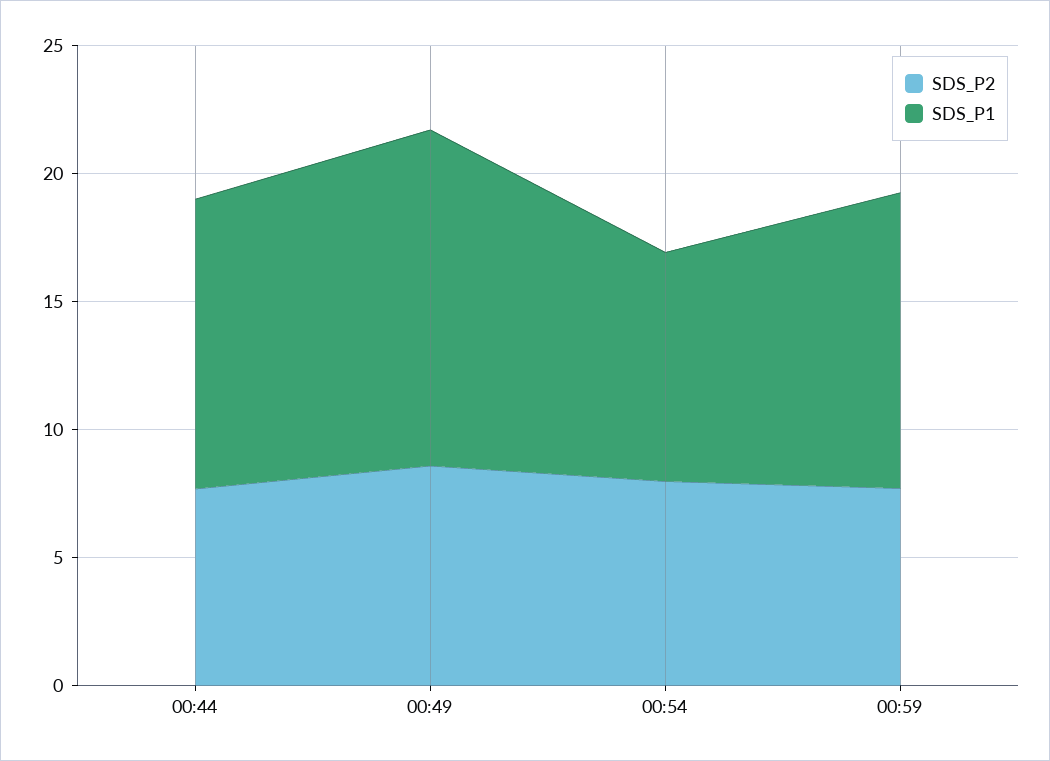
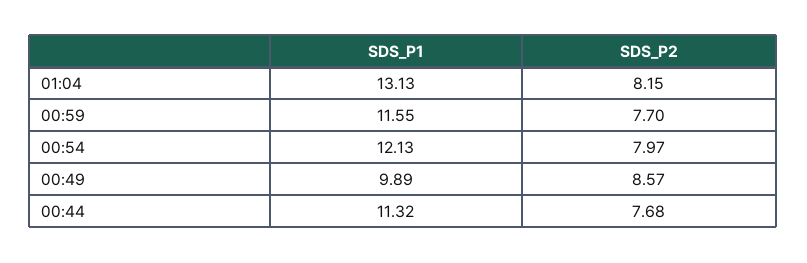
SDS_P1, 00:49: 13 -> 9.89
SDS_P1, 00:54: 9 -> 12.13
SDS_P1, 01:04: none -> 13.13
SDS_P2, 01:04: none -> 8.15

